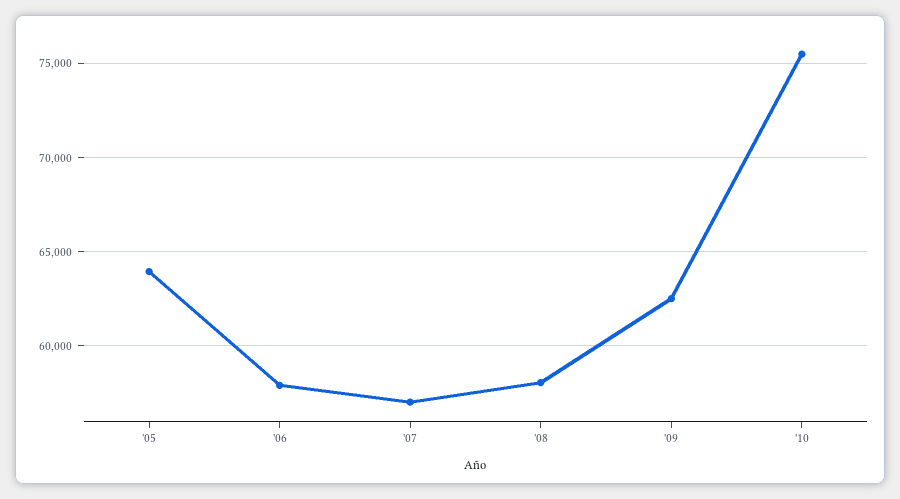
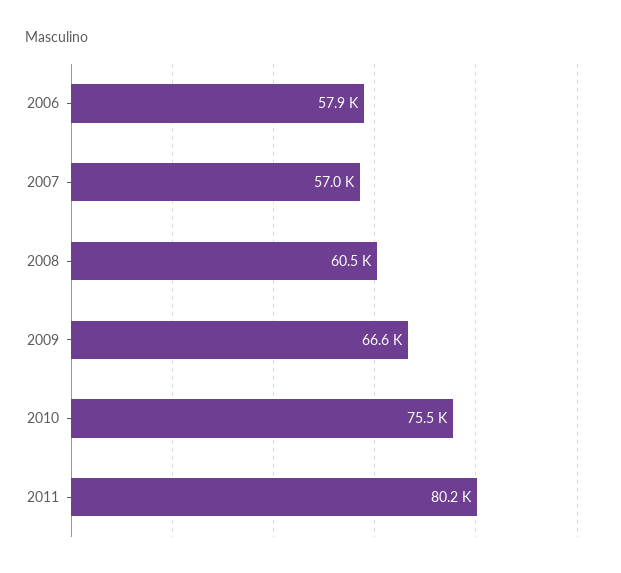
'05: 64000 -> none
'08: 58000 -> 60500
'09: 62500 -> 66600
2011: none -> 80200

